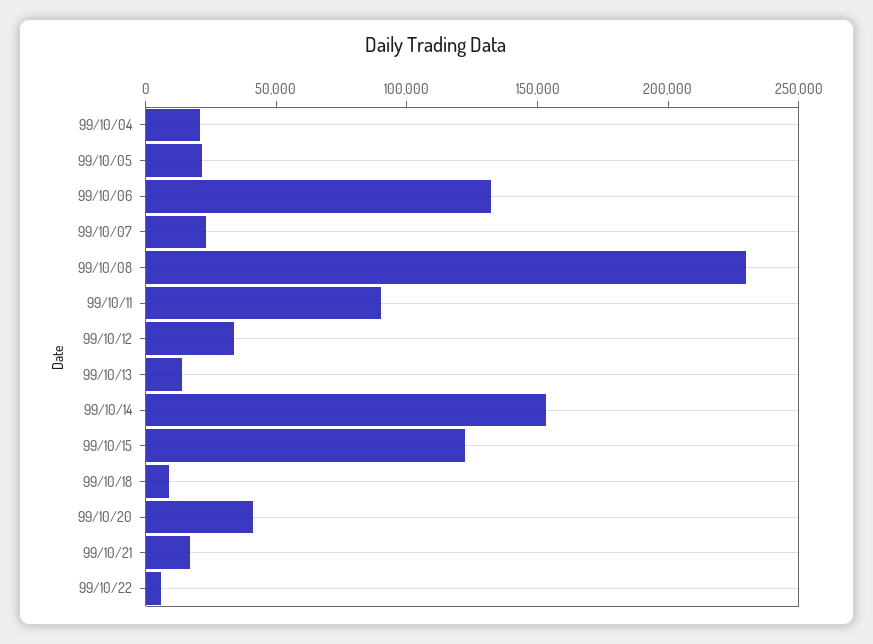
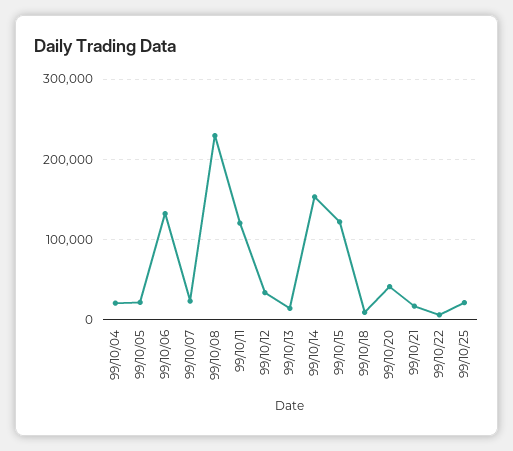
99/10/11: 90000 -> 120000
99/10/25: none -> 20000

